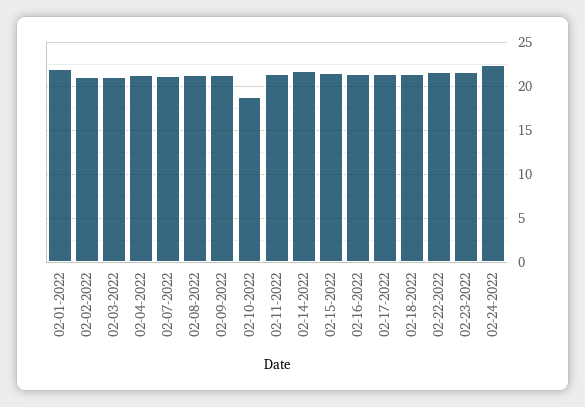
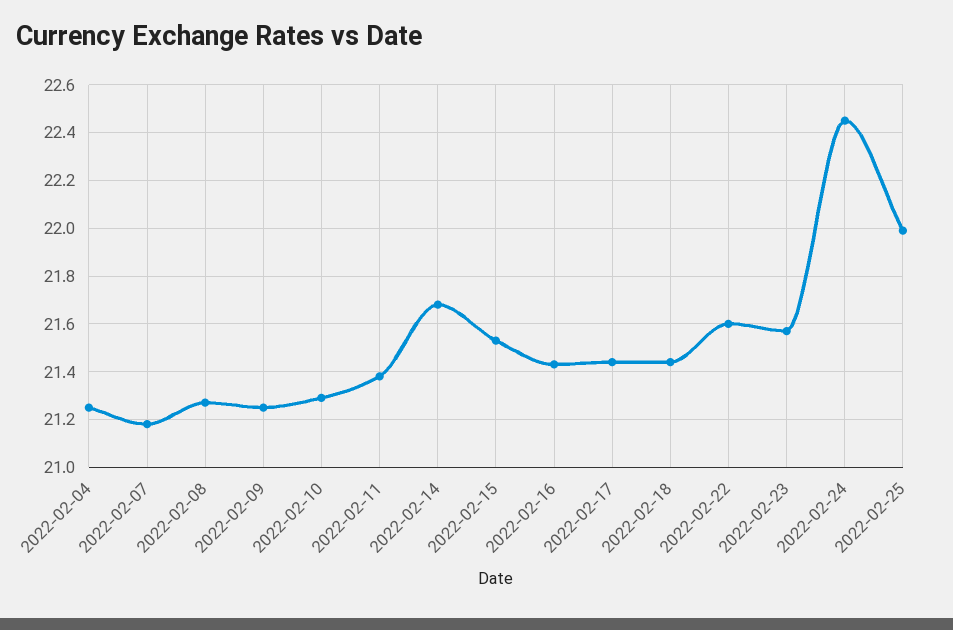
02-01-2022: 22 -> none
02-02-2022: 21 -> none
02-03-2022: 21 -> none
02-10-2022: 19 -> 21.3
2022-02-25: none -> 22

